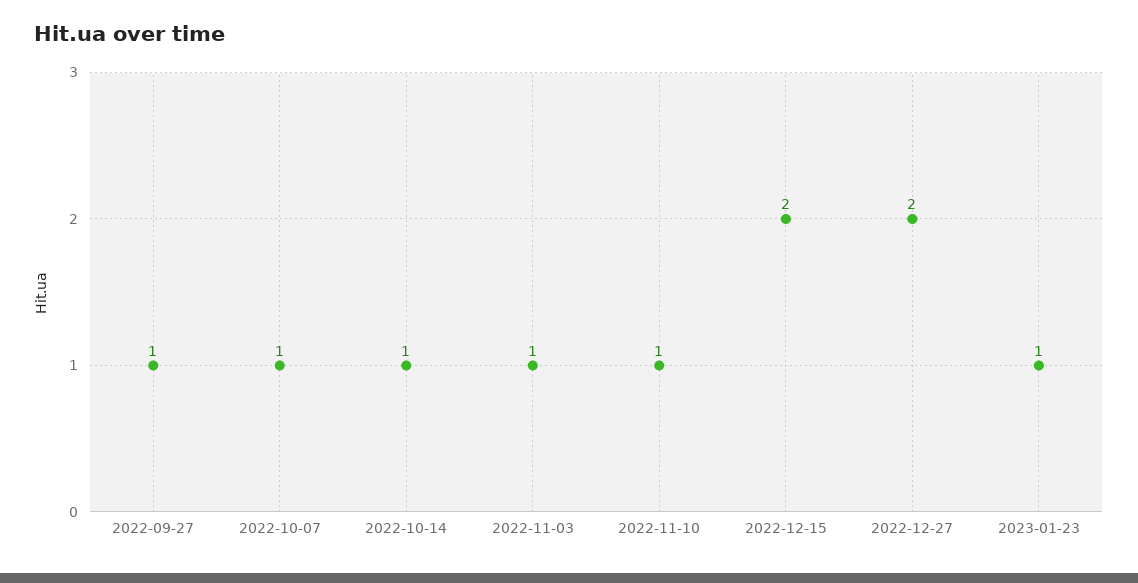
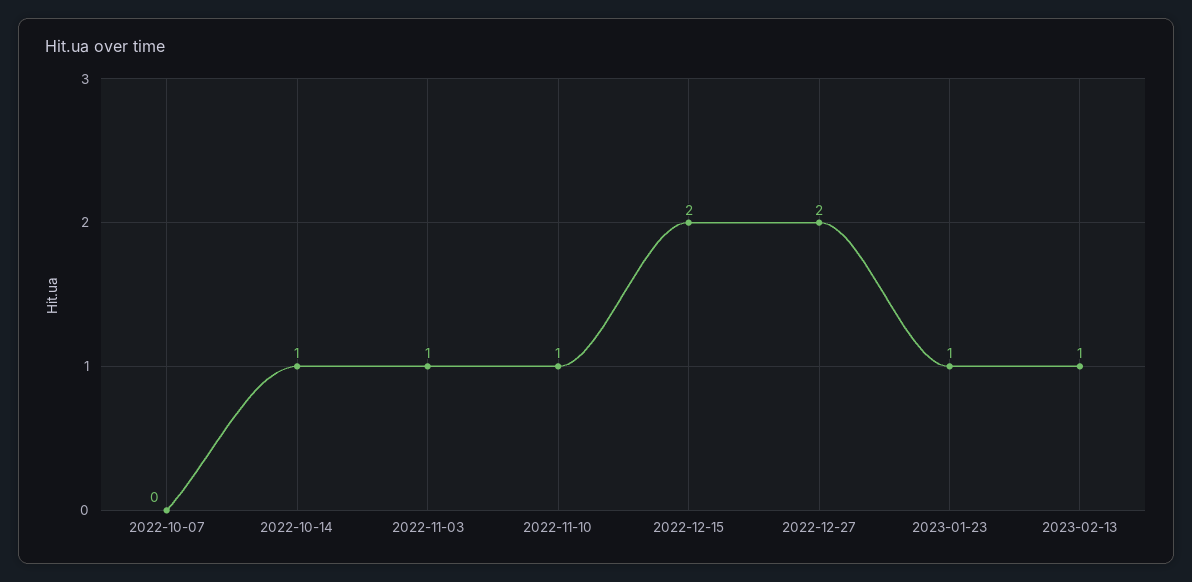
2022-09-27: 1 -> none
2022-10-07: 1 -> 0
2023-02-13: none -> 1

